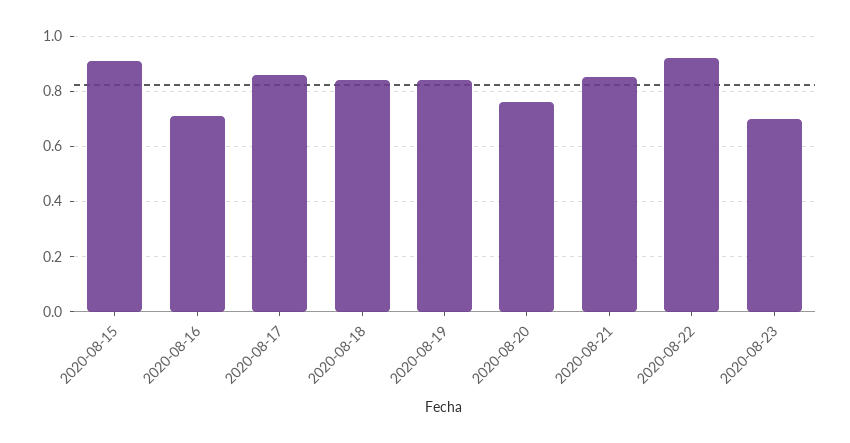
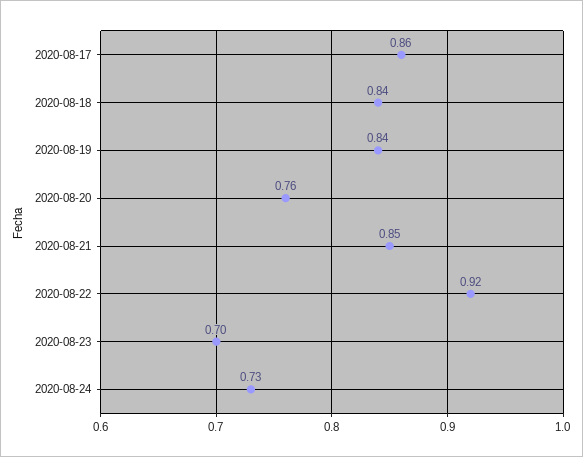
2020-08-15: 0.9 -> none
2020-08-16: 0.7 -> none
2020-08-24: none -> 0.73

